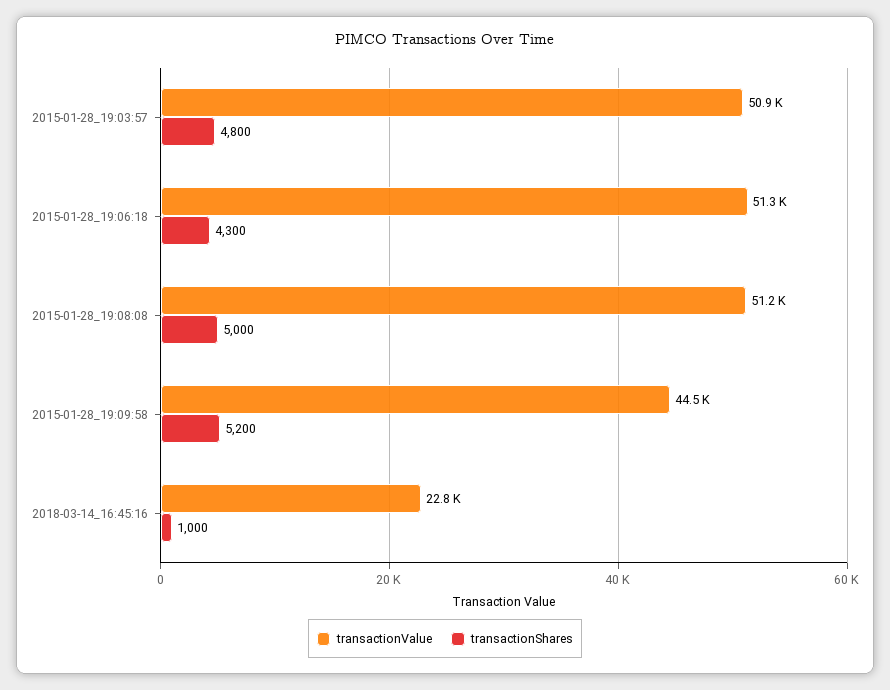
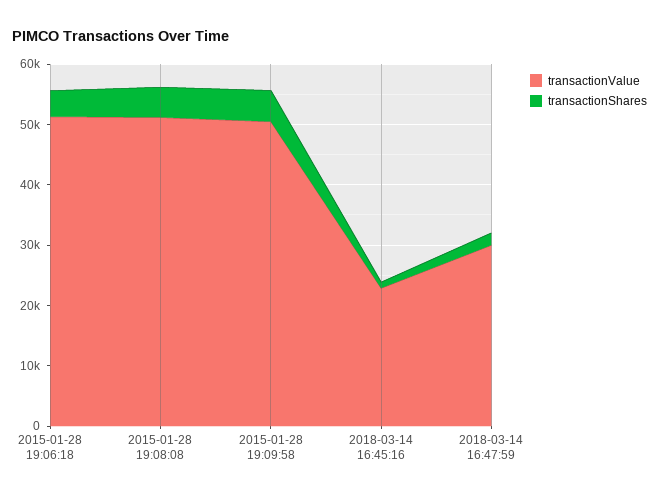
transactionValue, 2015-01-28_19:03:57: 50900 -> none
transactionShares, 2015-01-28_19:03:57: 4800 -> none
transactionValue, 2015-01-28_19:09:58: 44500 -> 50000
transactionValue, 2018-03-14 16:47:59: none -> 30000
transactionShares, 2018-03-14 16:47:59: none -> 2000

